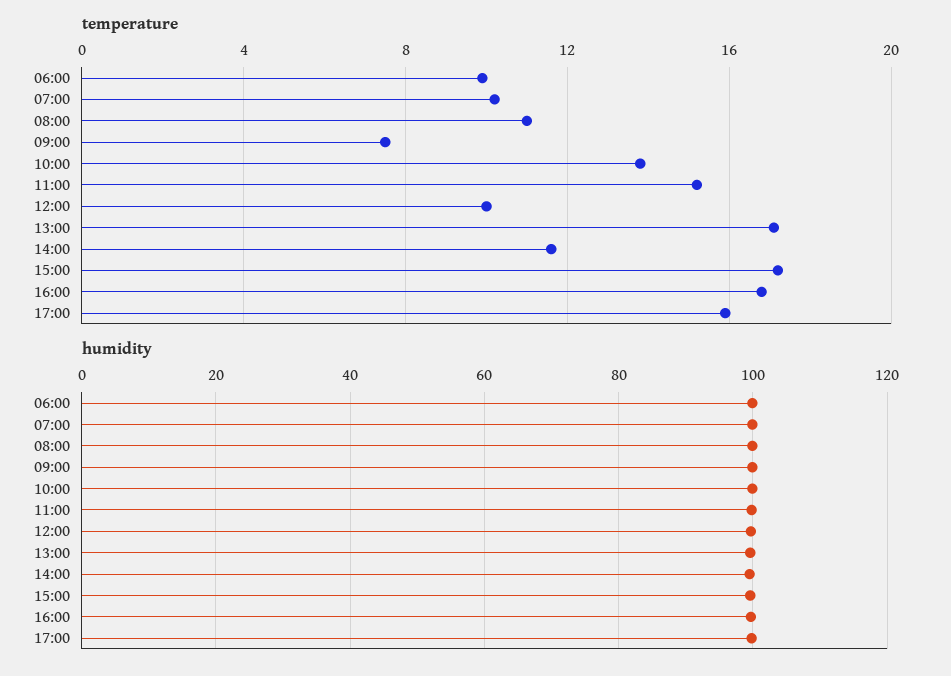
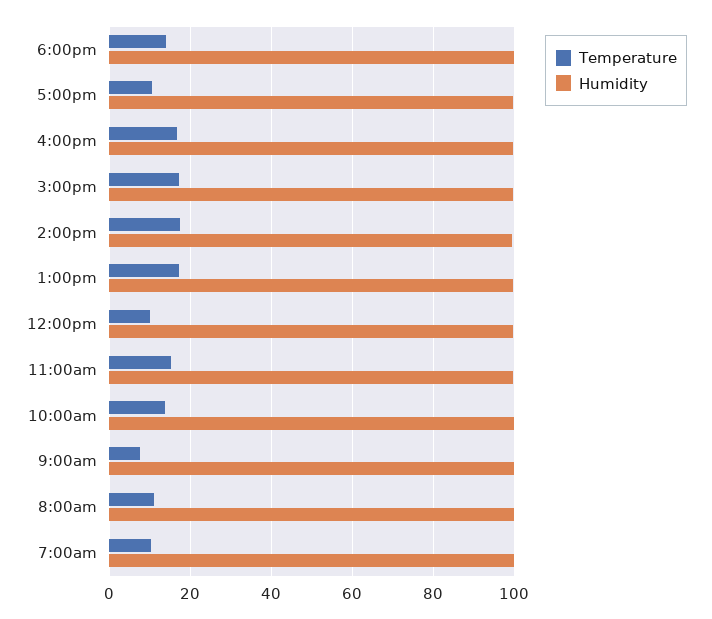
temperature, 06:00: 10 -> none
temperature, 14:00: 11.5 -> 18
temperature, 17:00: 16 -> 10
humidity, 06:00: 100 -> none
temperature, 6:00pm: none -> 14
humidity, 6:00pm: none -> 100

